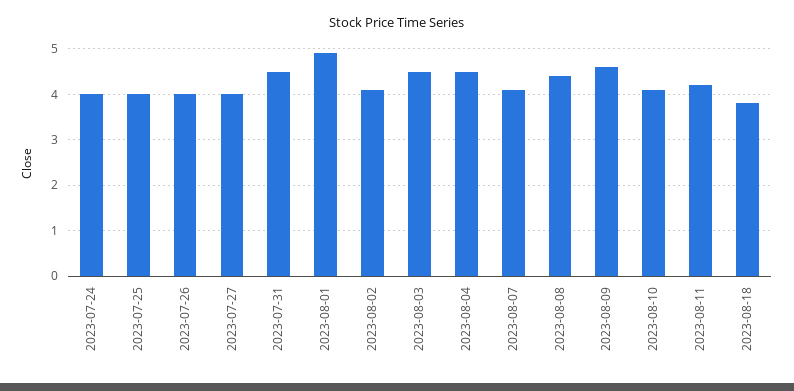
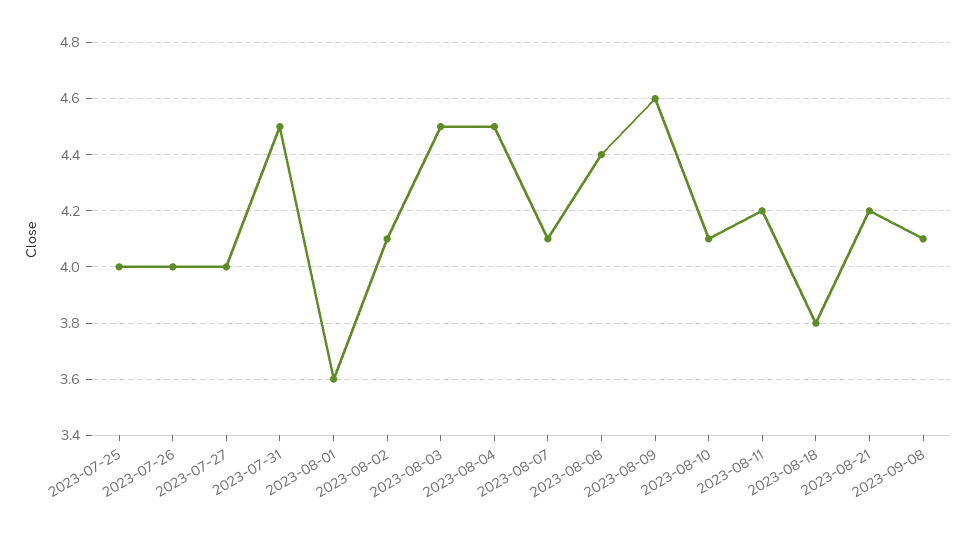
2023-07-24: 4 -> none
2023-08-01: 5 -> 3.6
2023-08-21: none -> 4.2
2023-09-08: none -> 4.1

